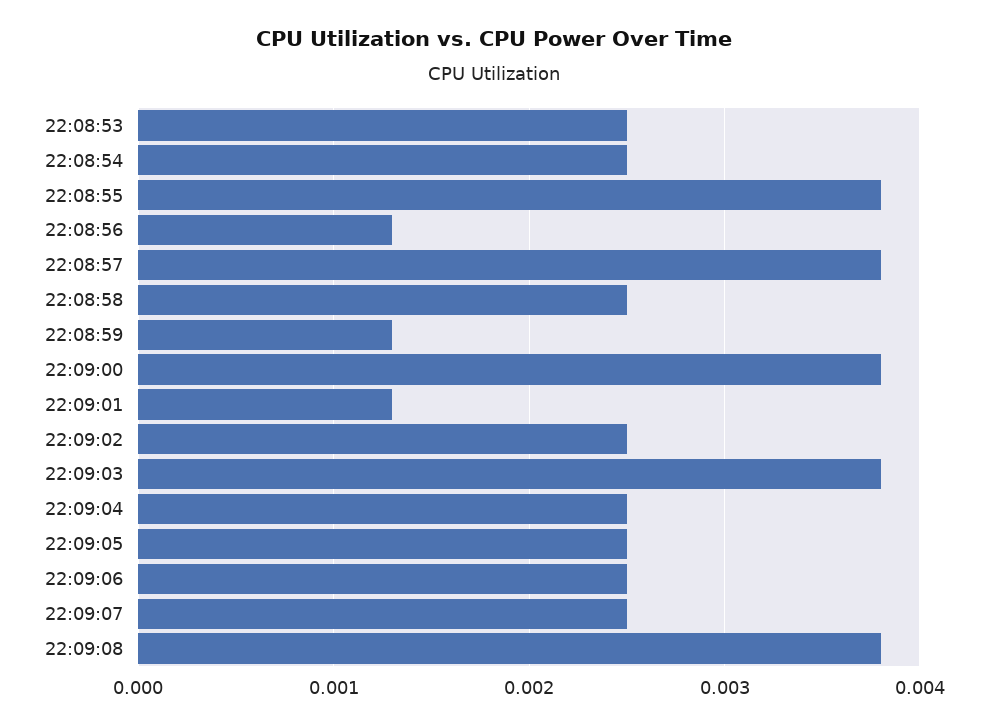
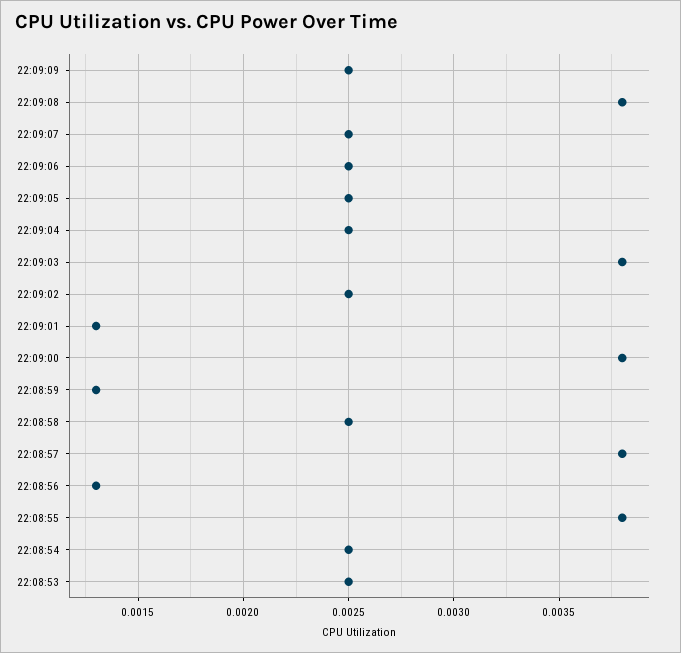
22:09:09: none -> 0.0025

